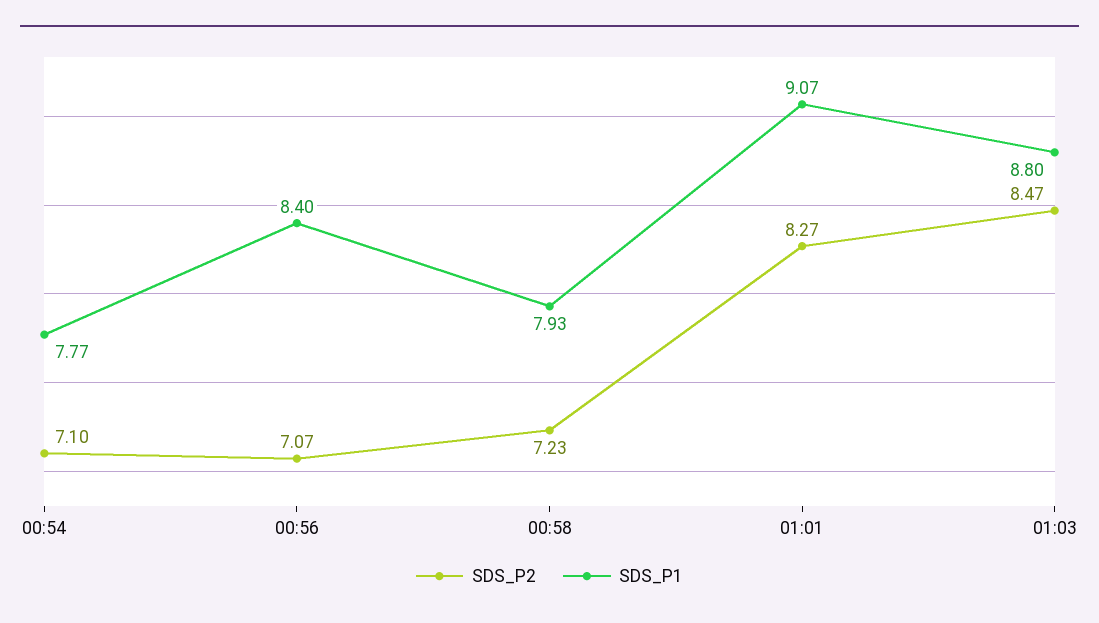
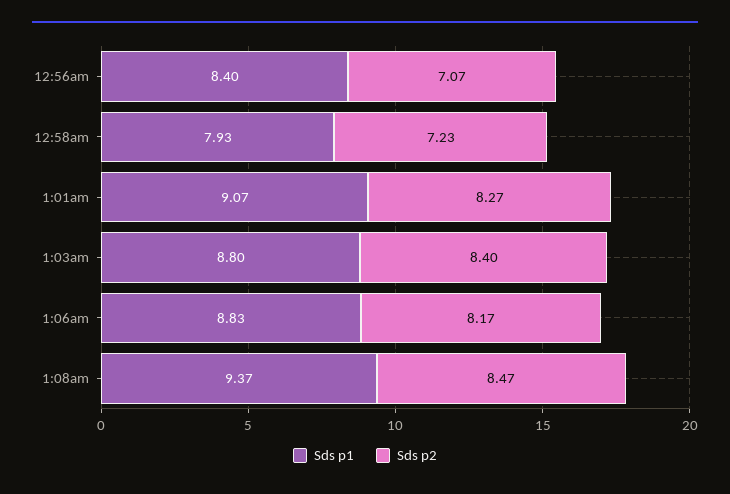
SDS_P2, 00:54: 7.1 -> none
SDS_P1, 00:54: 7.77 -> none
SDS_P2, 01:03: 8.47 -> 8.4
SDS_P1, 1:06am: none -> 8.83
SDS_P2, 1:06am: none -> 8.17
SDS_P1, 1:08am: none -> 9.37
SDS_P2, 1:08am: none -> 8.47

